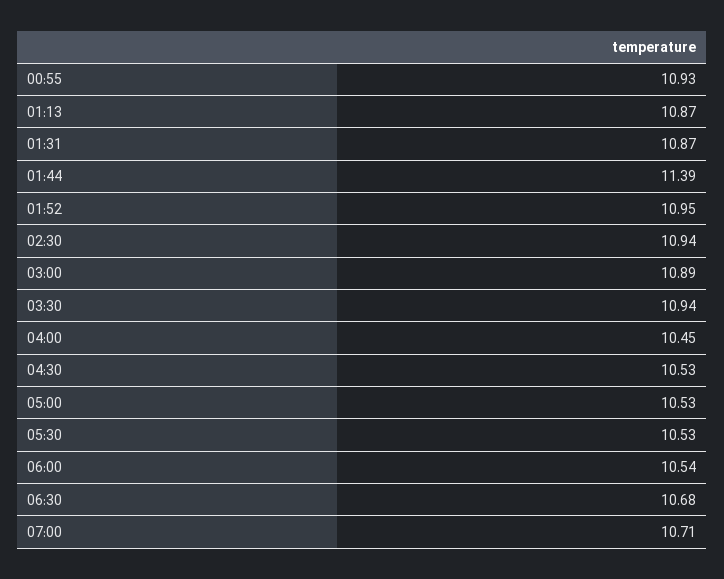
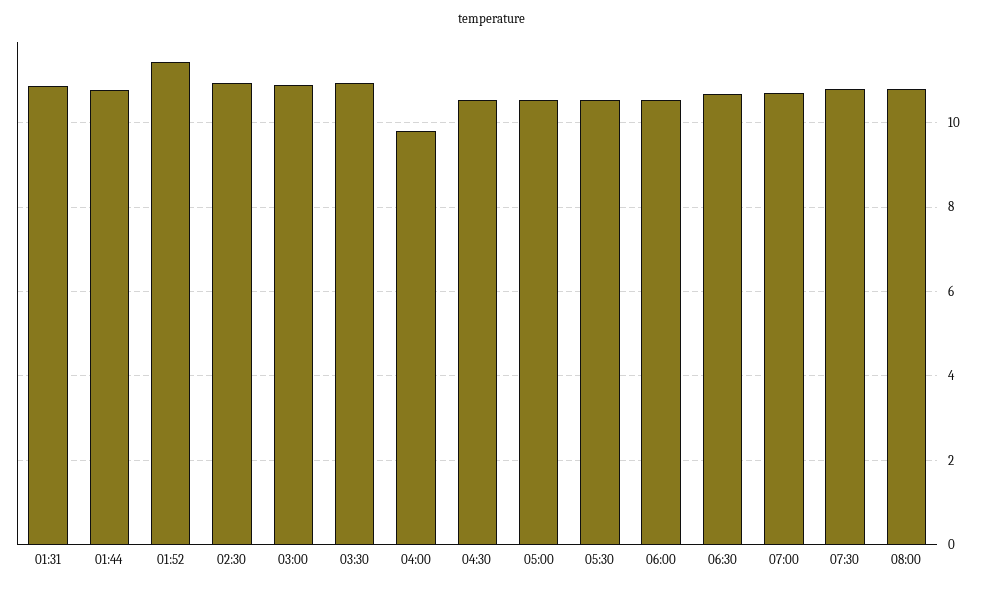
00:55: 10.93 -> none
01:13: 10.87 -> none
01:44: 11.39 -> 10.8
01:52: 10.95 -> 11.4
04:00: 10.45 -> 9.8
07:30: none -> 10.8
08:00: none -> 10.8

